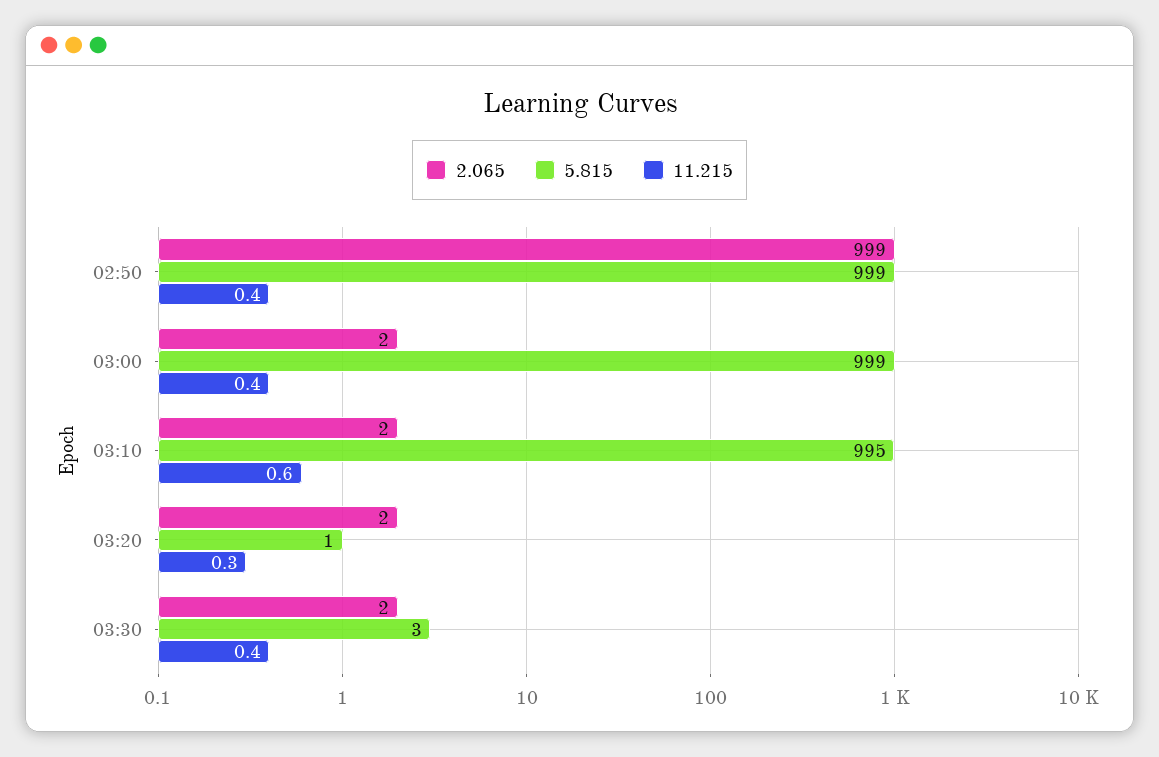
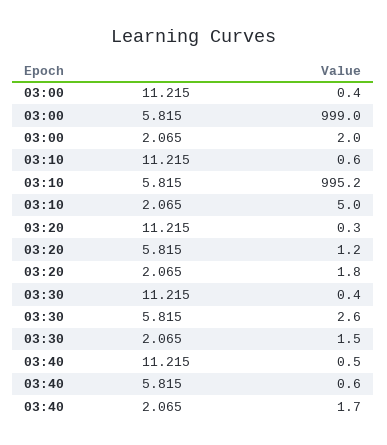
2.065, 02:50: 999 -> none
5.815, 02:50: 999 -> none
11.215, 02:50: 0.4 -> none
2.065, 03:10: 2 -> 5
11.215, 03:40: none -> 0.5
5.815, 03:40: none -> 0.6
2.065, 03:40: none -> 1.7

